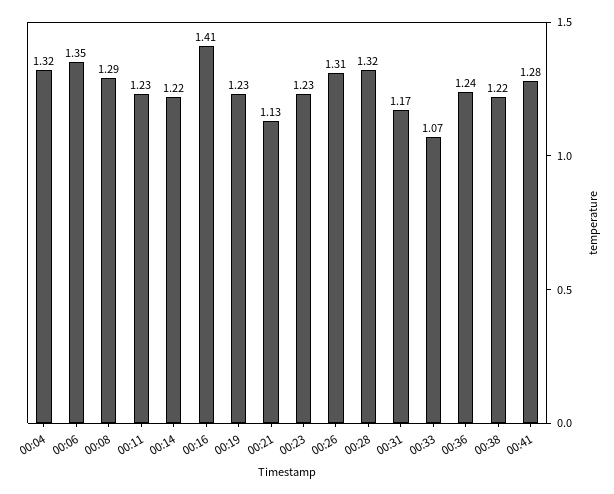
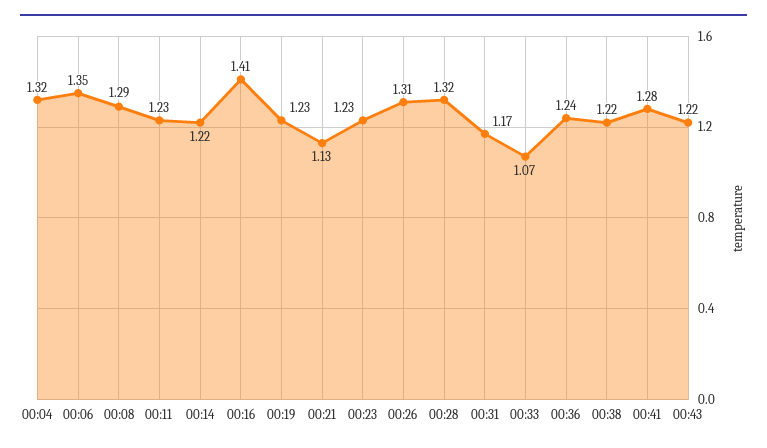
00:43: none -> 1.22

